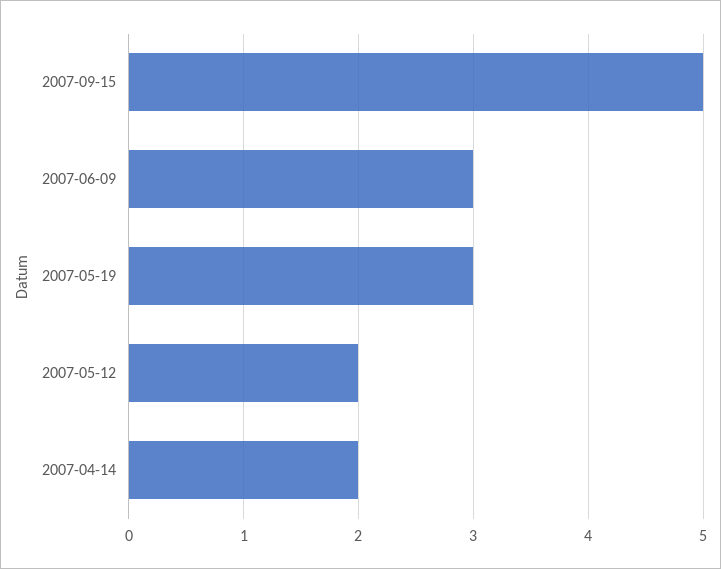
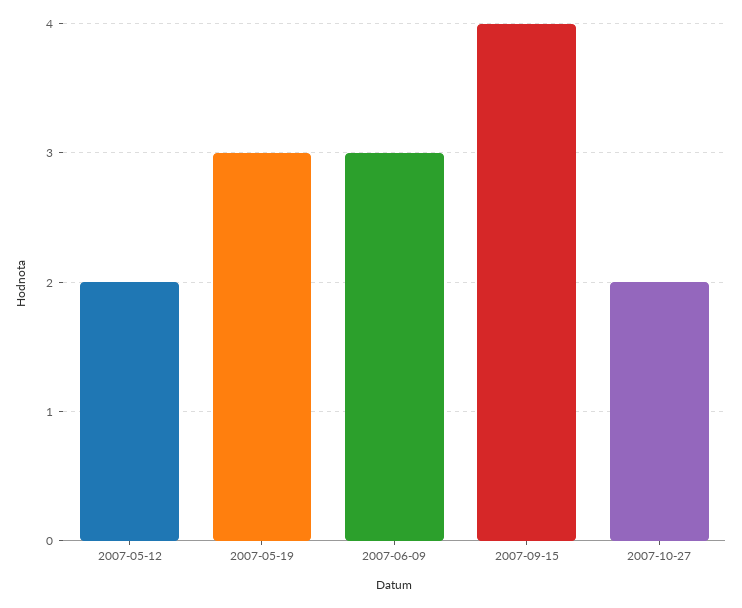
2007-09-15: 5 -> 4
2007-04-14: 2 -> none
2007-10-27: none -> 2

